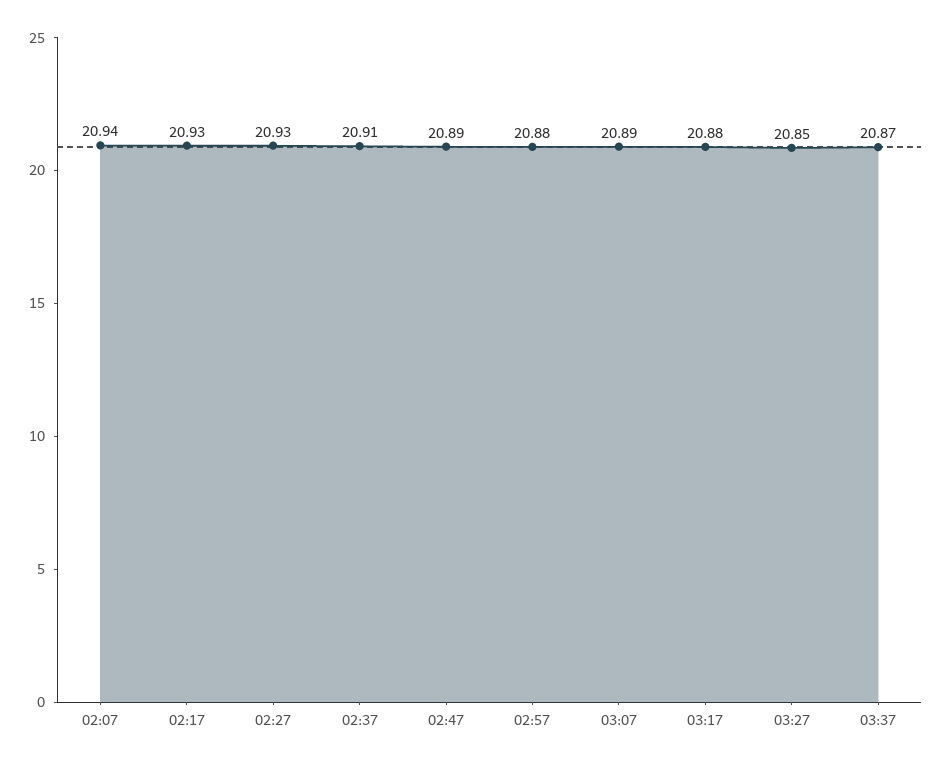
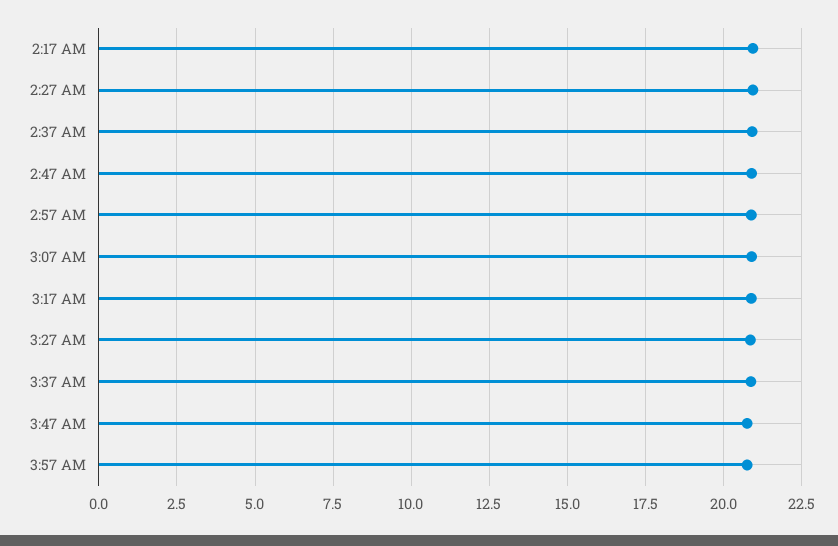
02:07: 20.94 -> none
3:47 AM: none -> 20.75
3:57 AM: none -> 20.75

